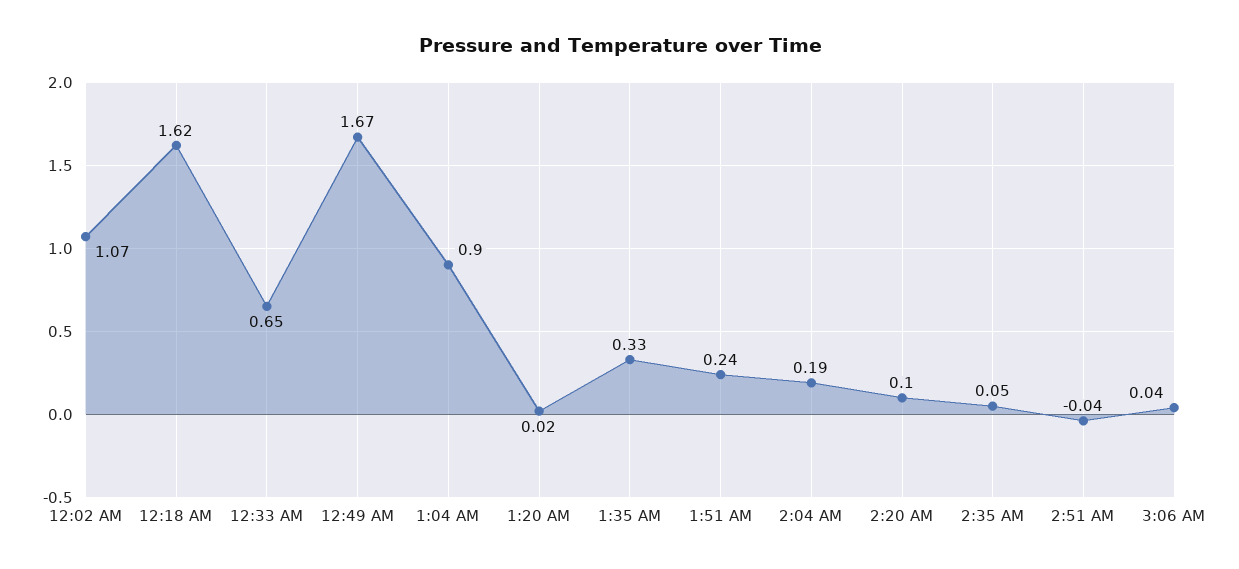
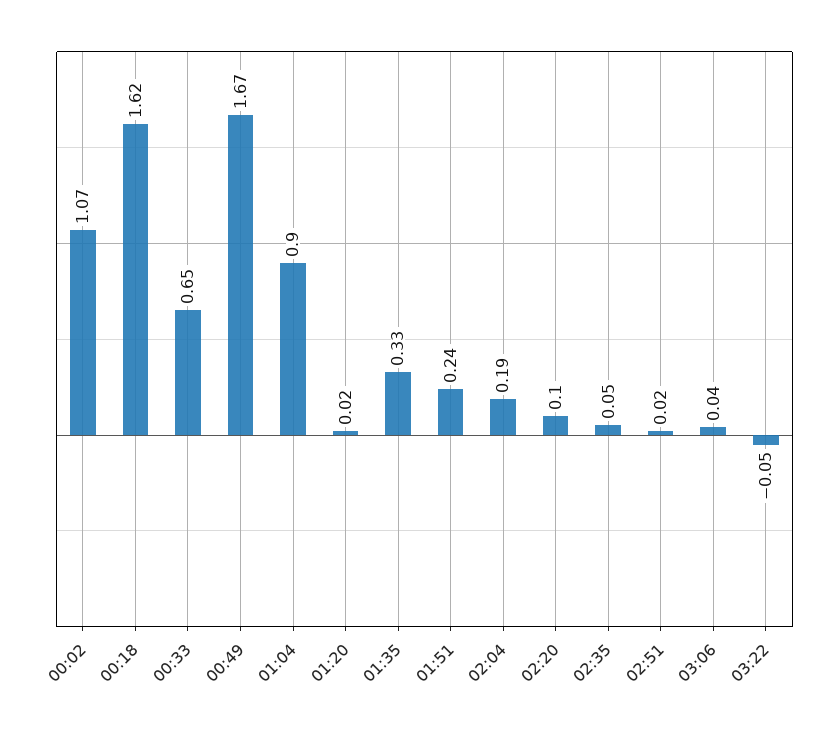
2:51 AM: -0.04 -> 0.02
03:22: none -> -0.05

